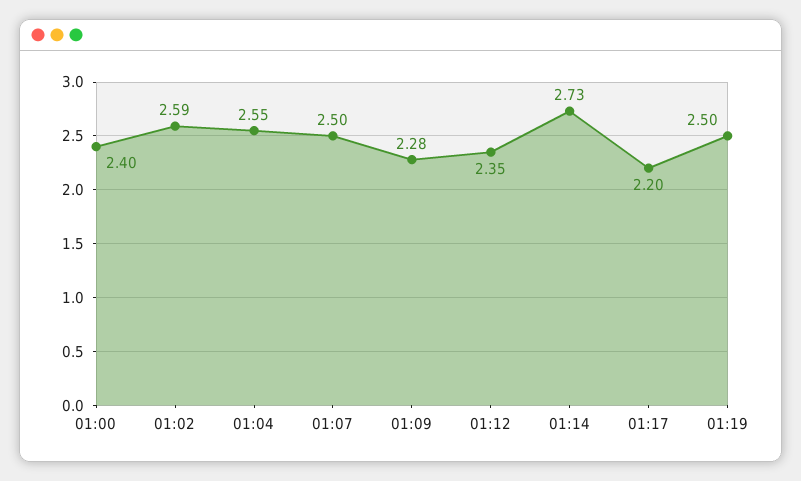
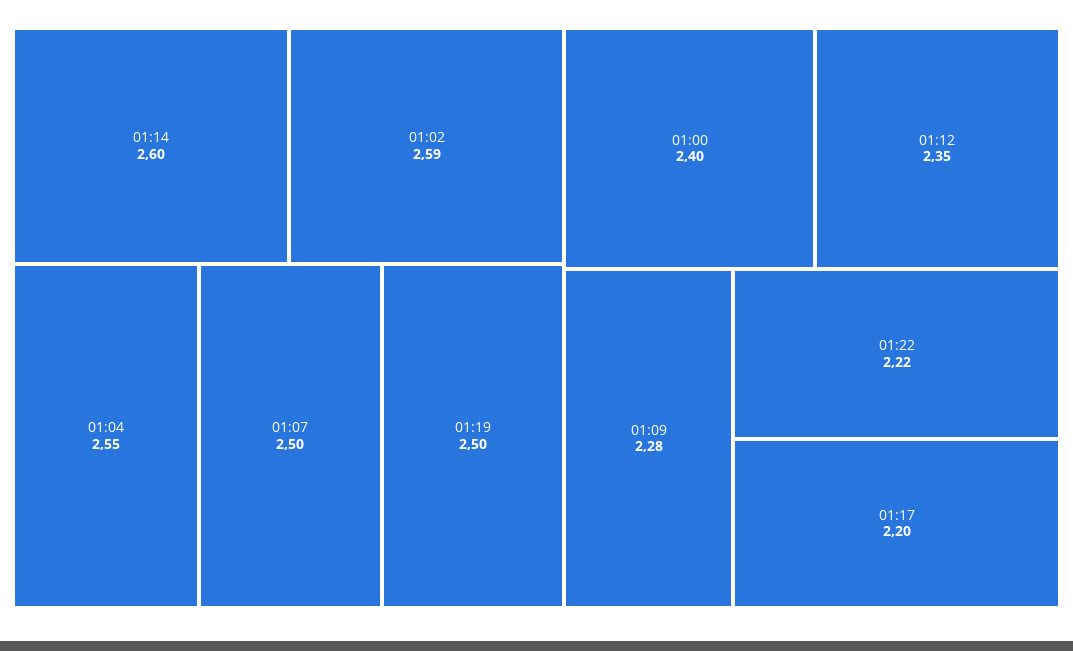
01:14: 2.73 -> 2.6
01:22: none -> 2.22

